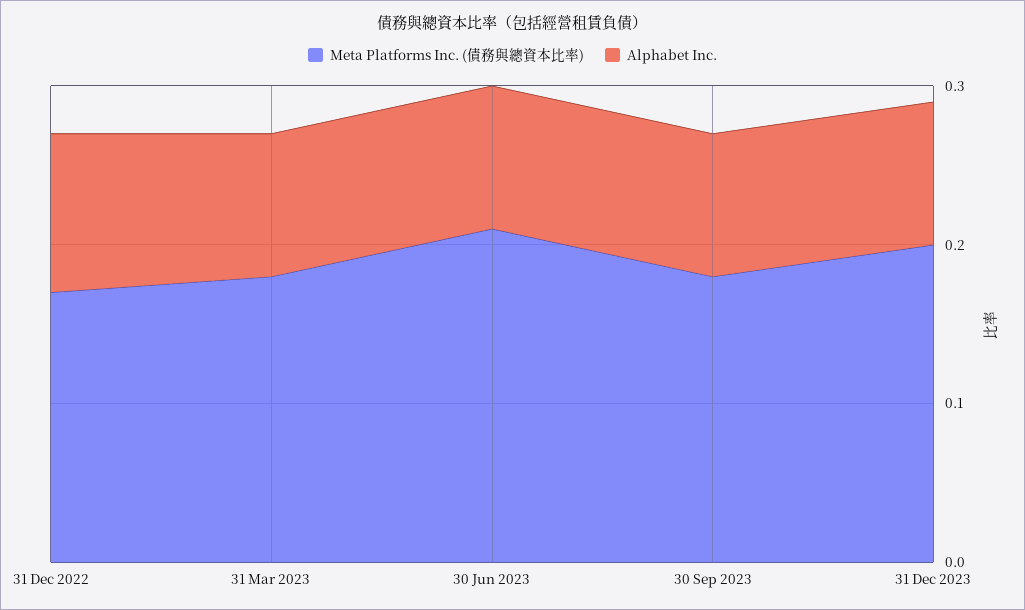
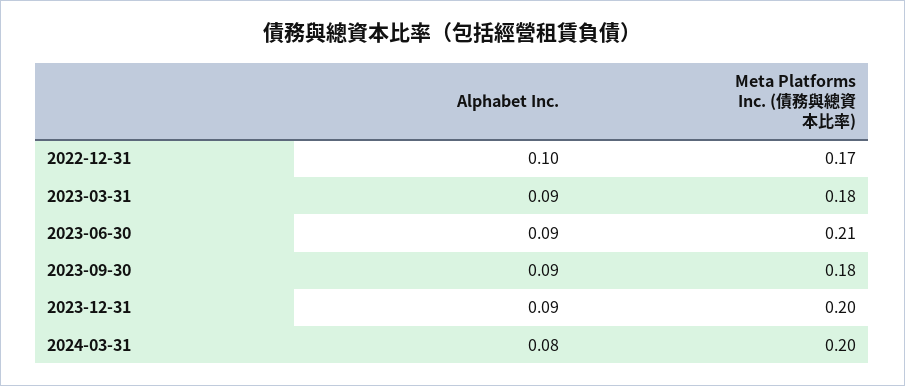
Alphabet Inc., 2024-03-31: none -> 0.08
Meta Platforms Inc. (債務與總資本比率), 2024-03-31: none -> 0.2

